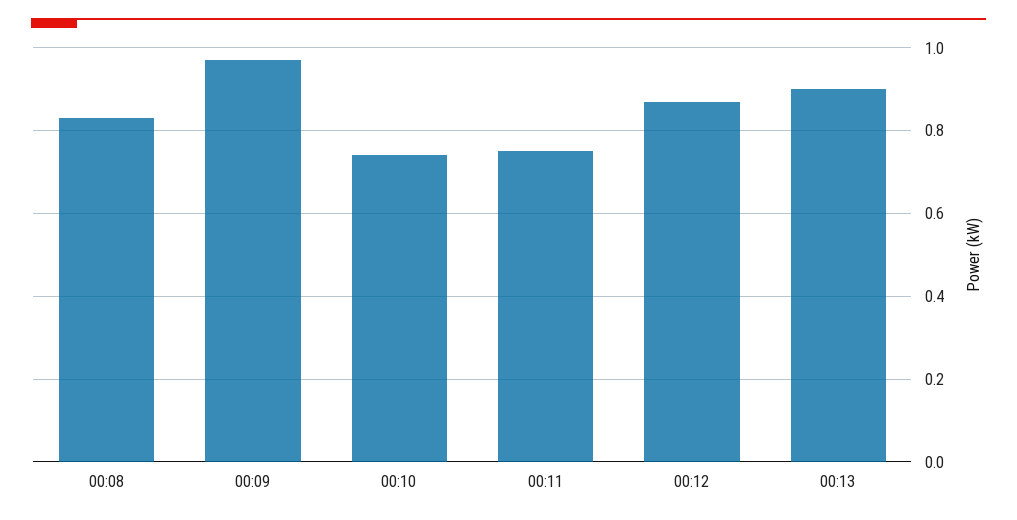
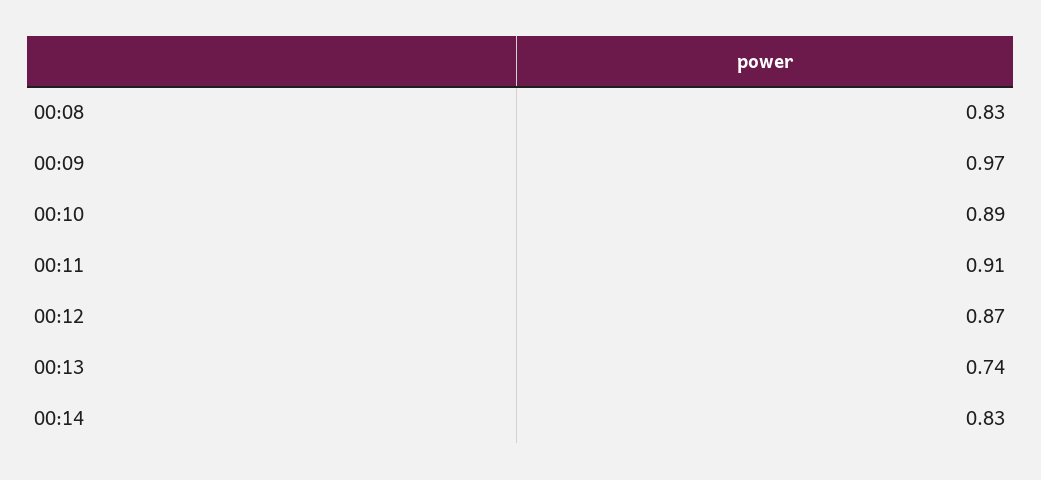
00:10: 0.75 -> 0.89
00:11: 0.75 -> 0.91
00:13: 0.9 -> 0.74
00:14: none -> 0.83

